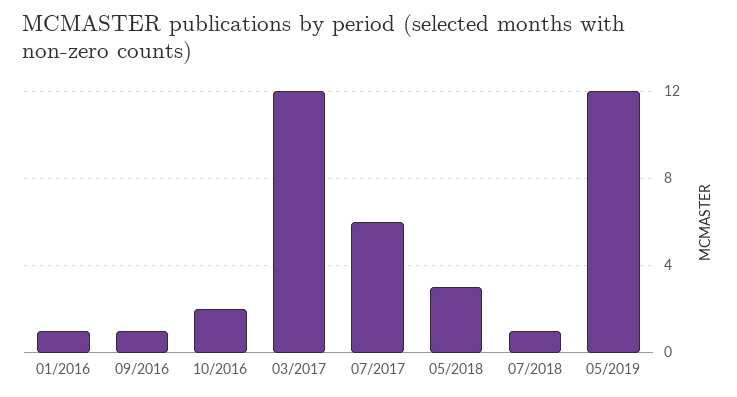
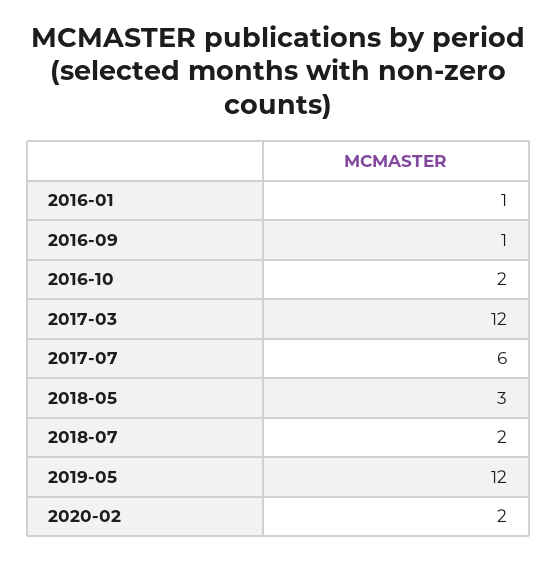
07/2018: 1 -> 2
2020-02: none -> 2

